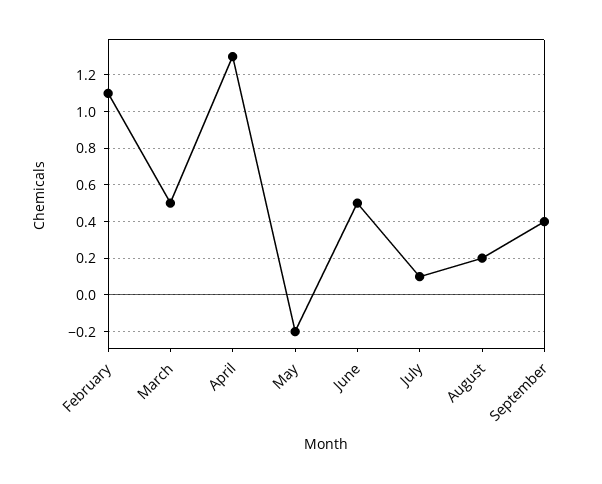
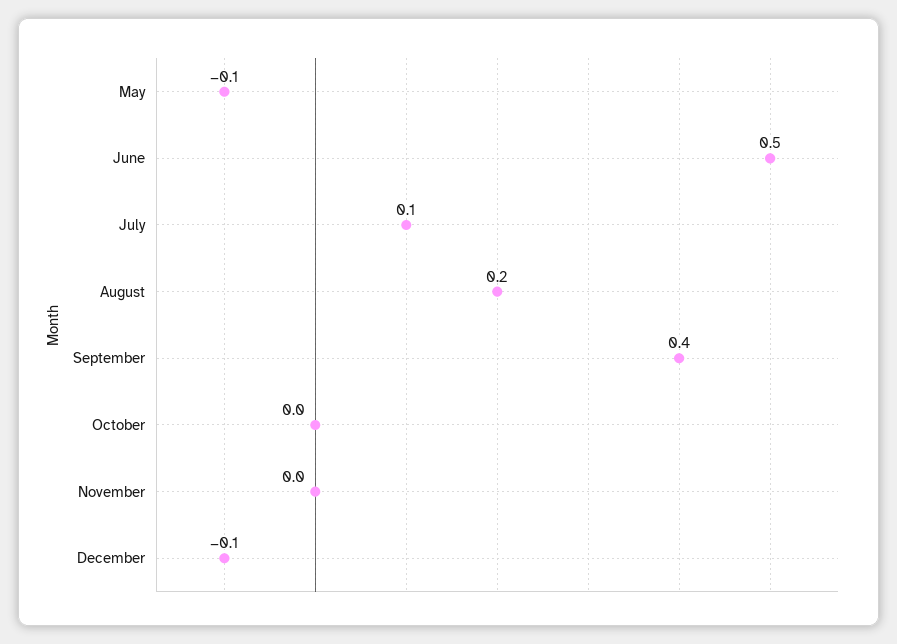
February: 1.1 -> none
March: 0.5 -> none
April: 1.3 -> none
May: -0.2 -> -0.1
October: none -> 0
November: none -> 0
December: none -> -0.1

